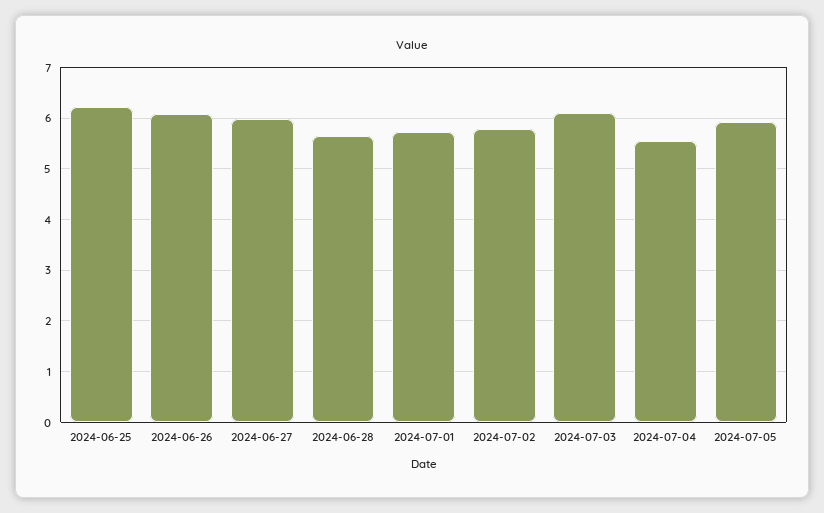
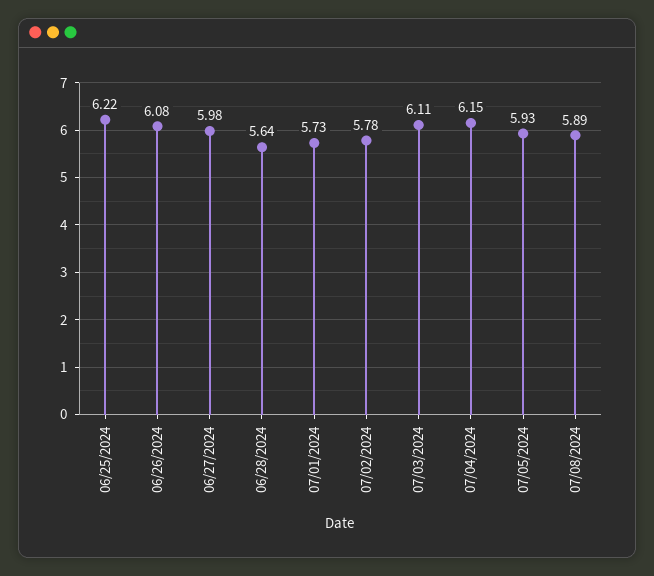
2024-07-04: 5.6 -> 6.15
07/08/2024: none -> 5.89

